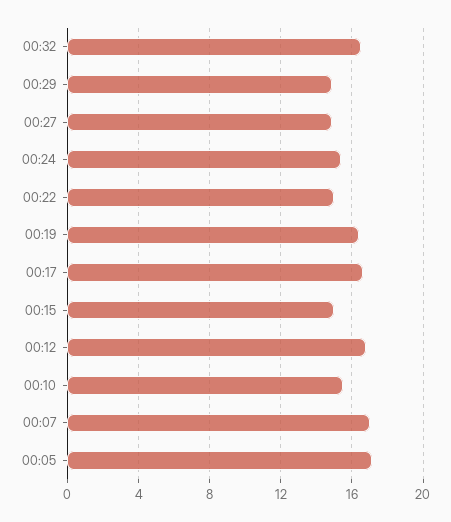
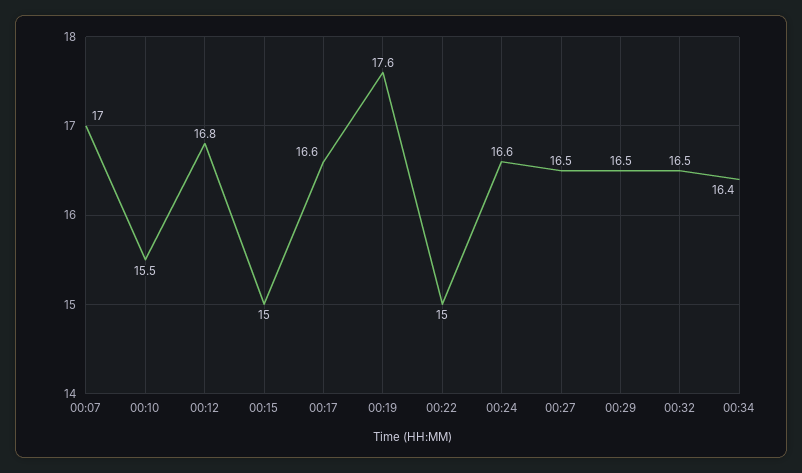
00:29: 15 -> 16.5
00:27: 15 -> 16.5
00:24: 15.5 -> 16.6
00:19: 16.5 -> 17.6
00:05: 17 -> none
00:34: none -> 16.4

